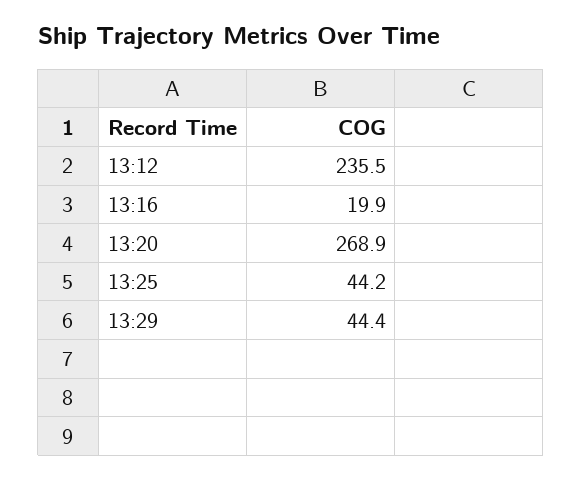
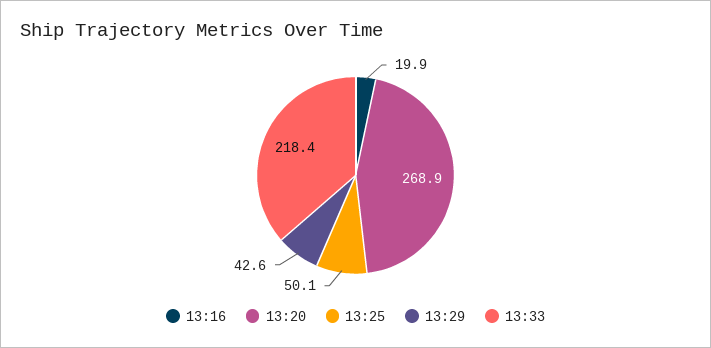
13:12: 235.5 -> none
13:25: 44.2 -> 50.1
13:29: 44.4 -> 42.6
13:33: none -> 218.4

